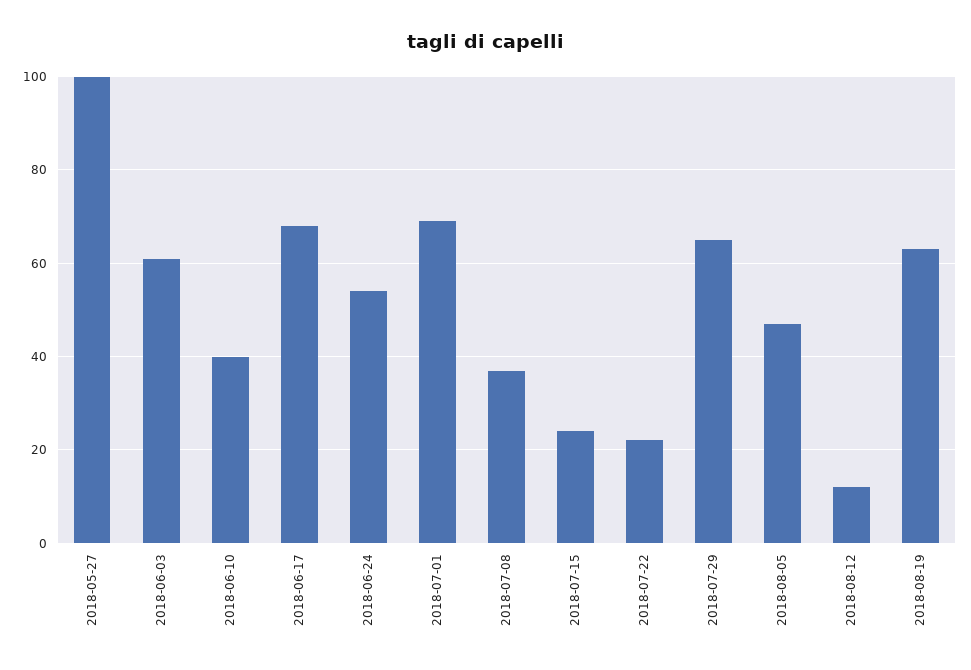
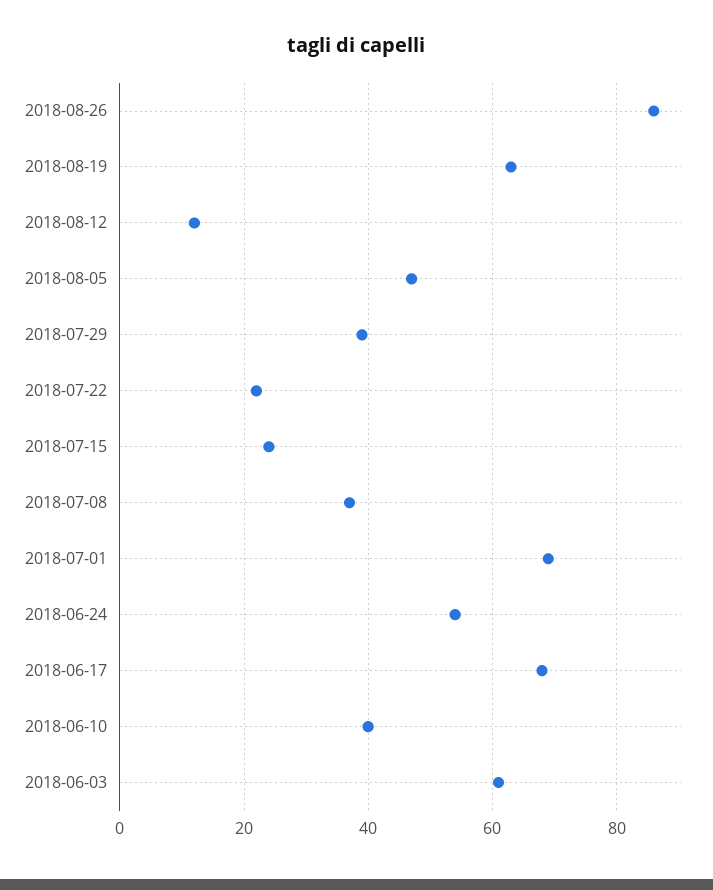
2018-05-27: 100 -> none
2018-07-29: 65 -> 40
2018-08-26: none -> 85

